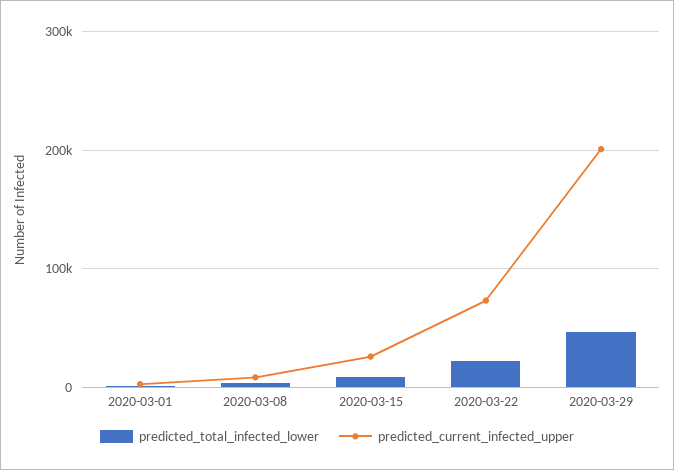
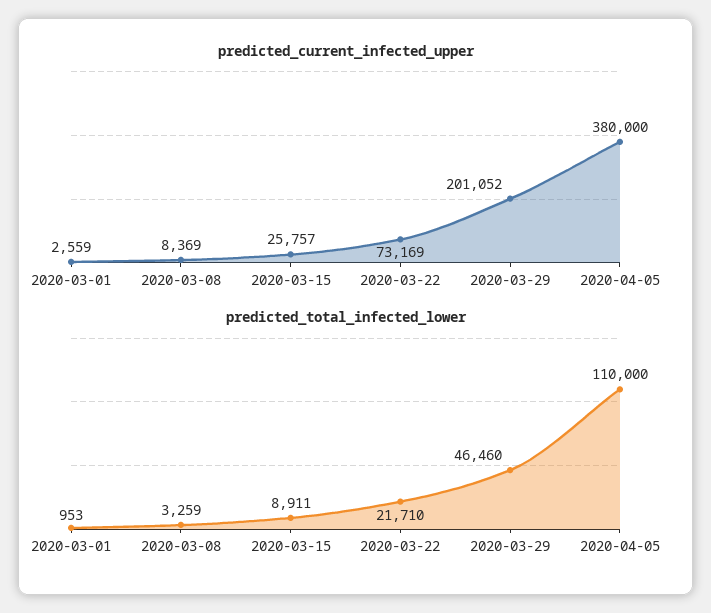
predicted_current_infected_upper, 2020-04-05: none -> 380000
predicted_total_infected_lower, 2020-04-05: none -> 110000

